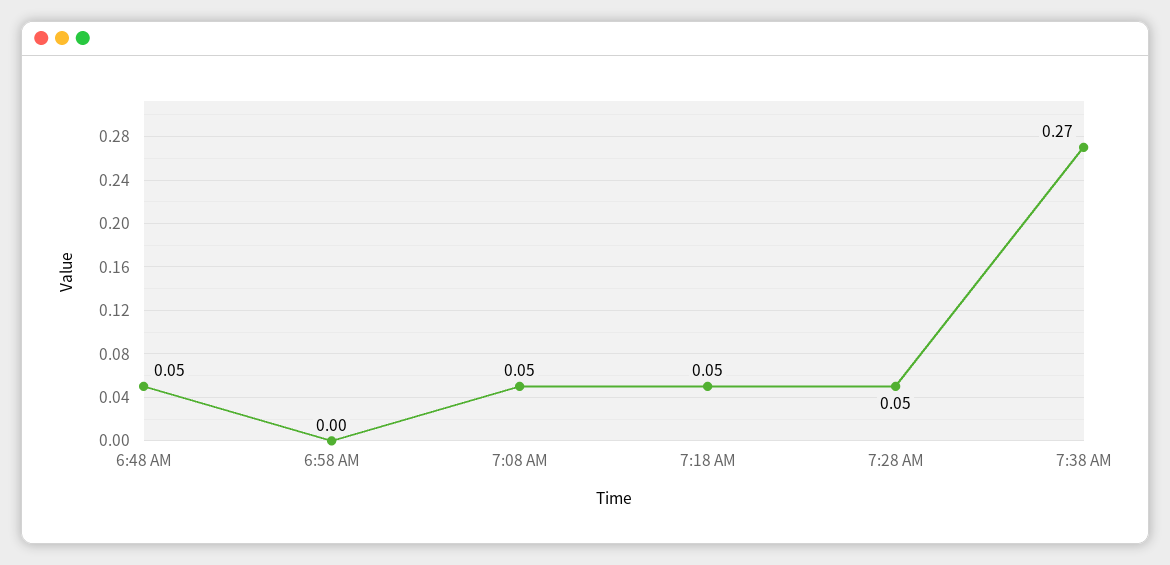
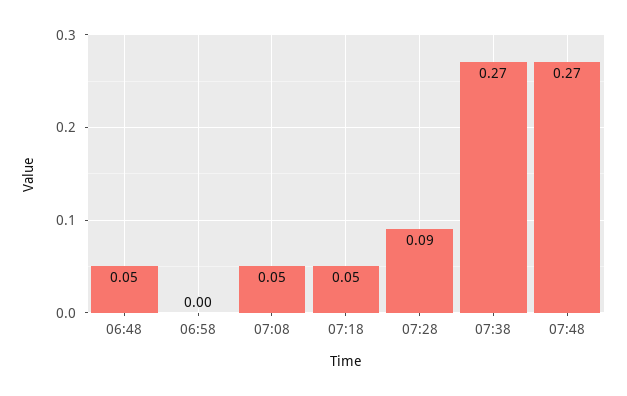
7:28 AM: 0.05 -> 0.09
07:48: none -> 0.27

